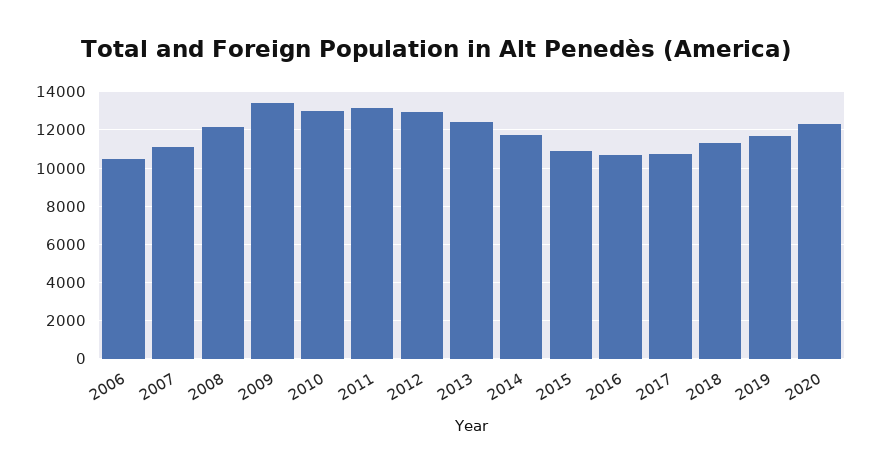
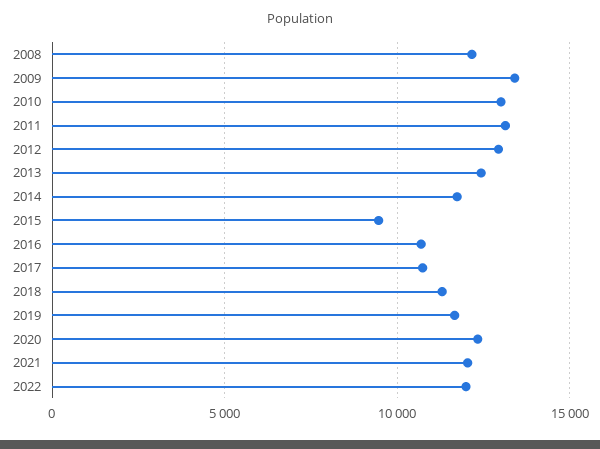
2006: 10500 -> none
2007: 11000 -> none
2015: 11000 -> 9500
2021: none -> 12000
2022: none -> 12000

